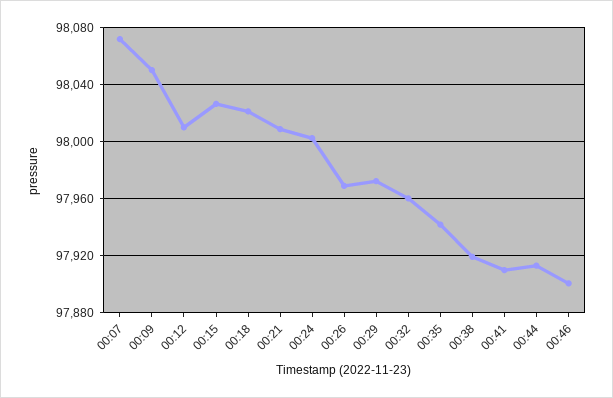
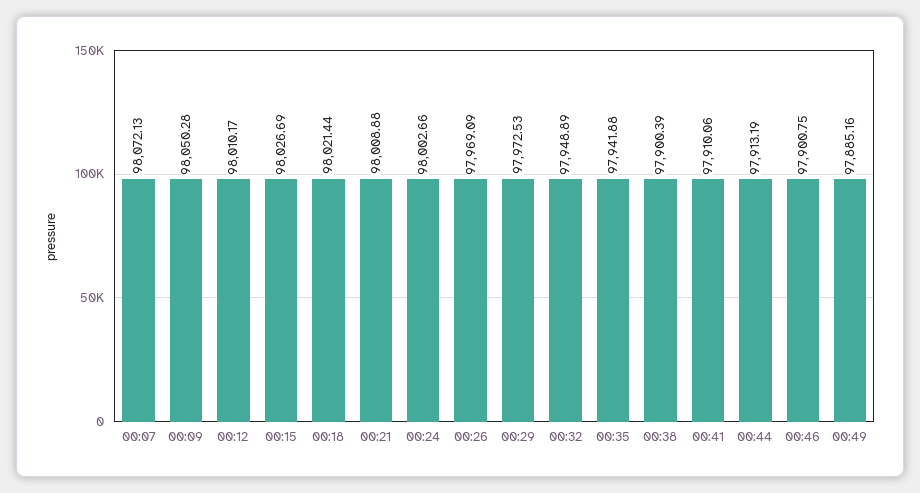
00:32: 97960 -> 97948.89
00:38: 97920 -> 97900.39
00:49: none -> 97885.16

